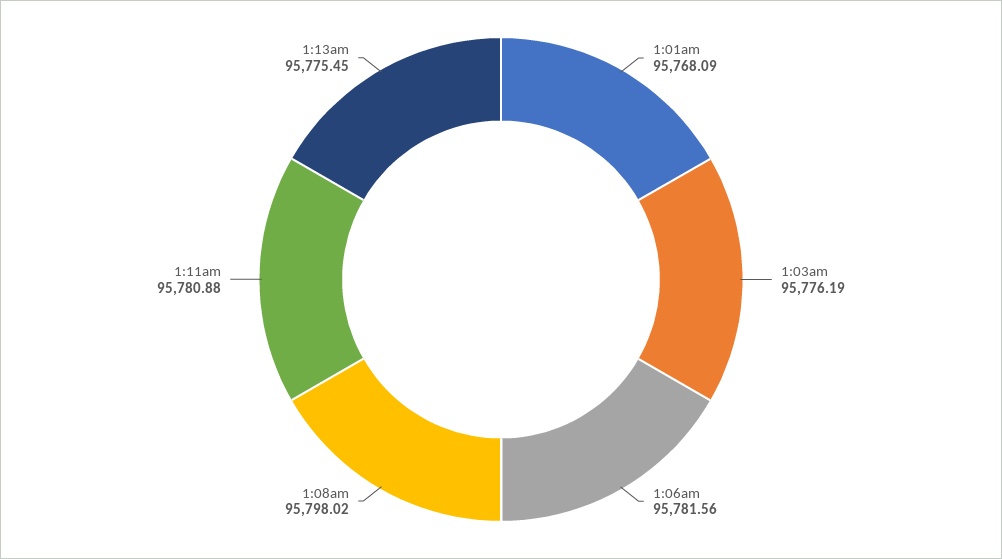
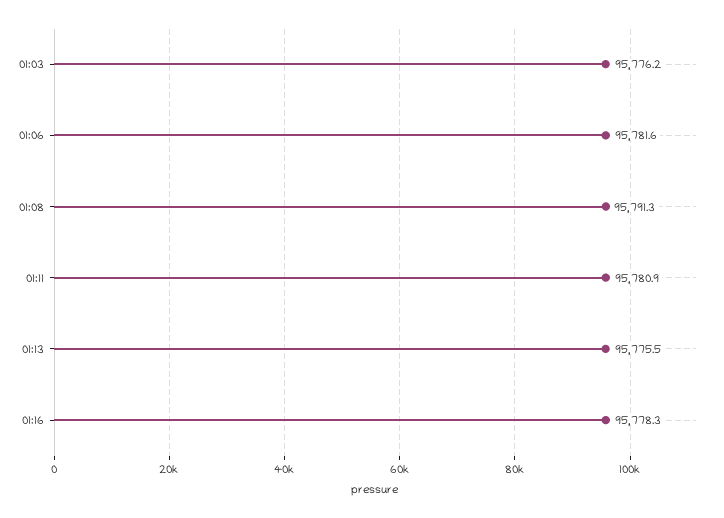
1:01am: 95768.09 -> none
1:08am: 95798.02 -> 95791.3
01:16: none -> 95778.3

